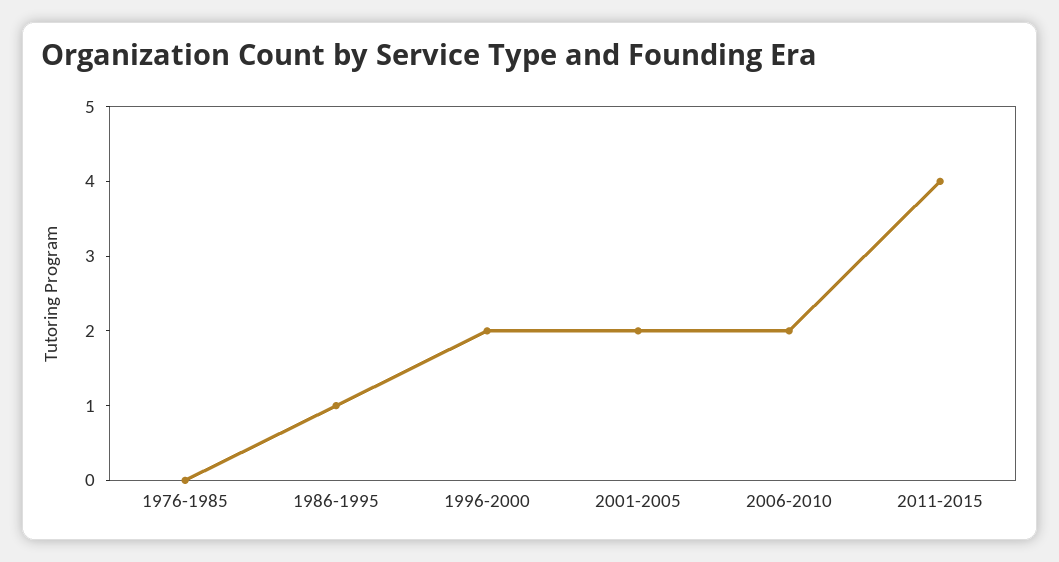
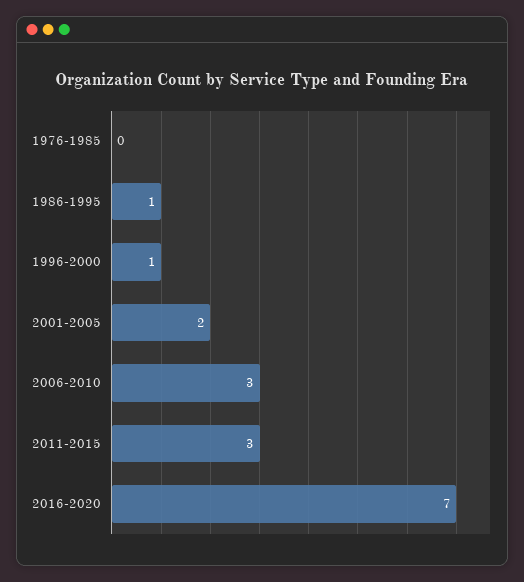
1996-2000: 2 -> 1
2006-2010: 2 -> 3
2011-2015: 4 -> 3
2016-2020: none -> 7

